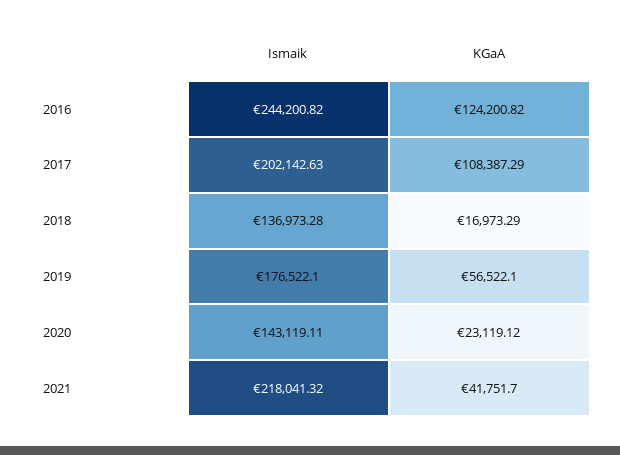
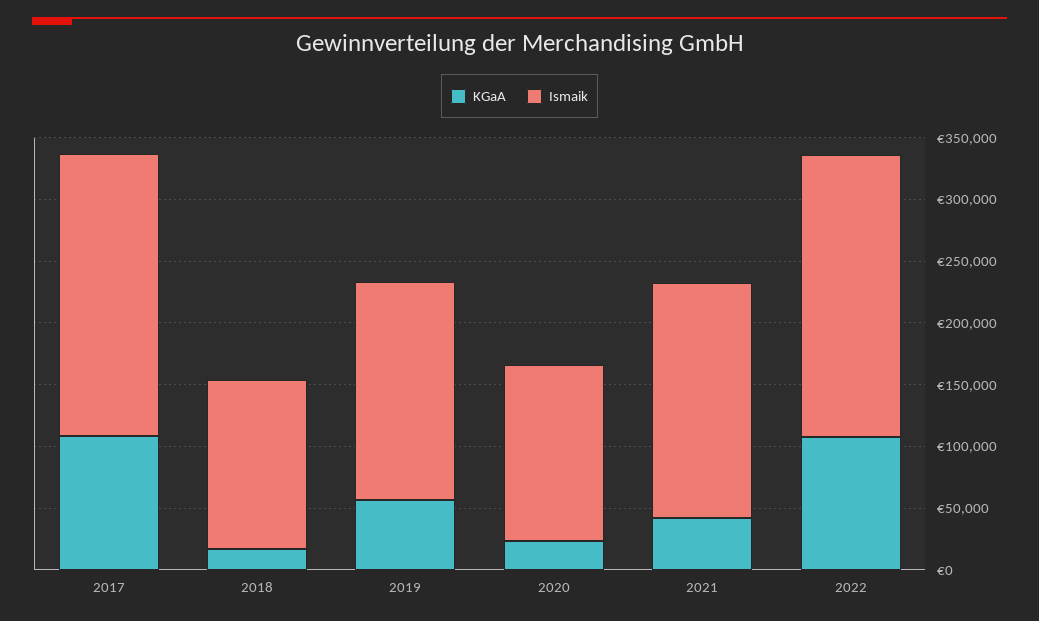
Ismaik, 2016: 244200.82 -> none
KGaA, 2016: 124200.82 -> none
Ismaik, 2017: 202142.63 -> 230000
Ismaik, 2021: 218041.32 -> 190000
KGaA, 2022: none -> 110000
Ismaik, 2022: none -> 230000

